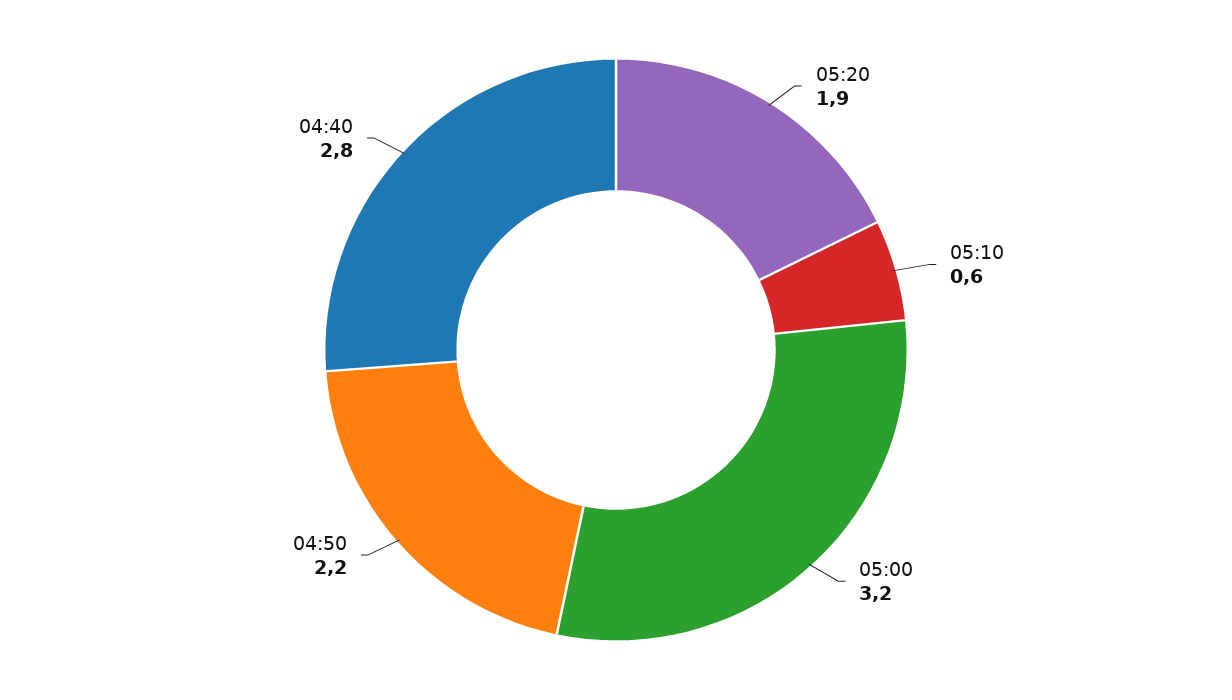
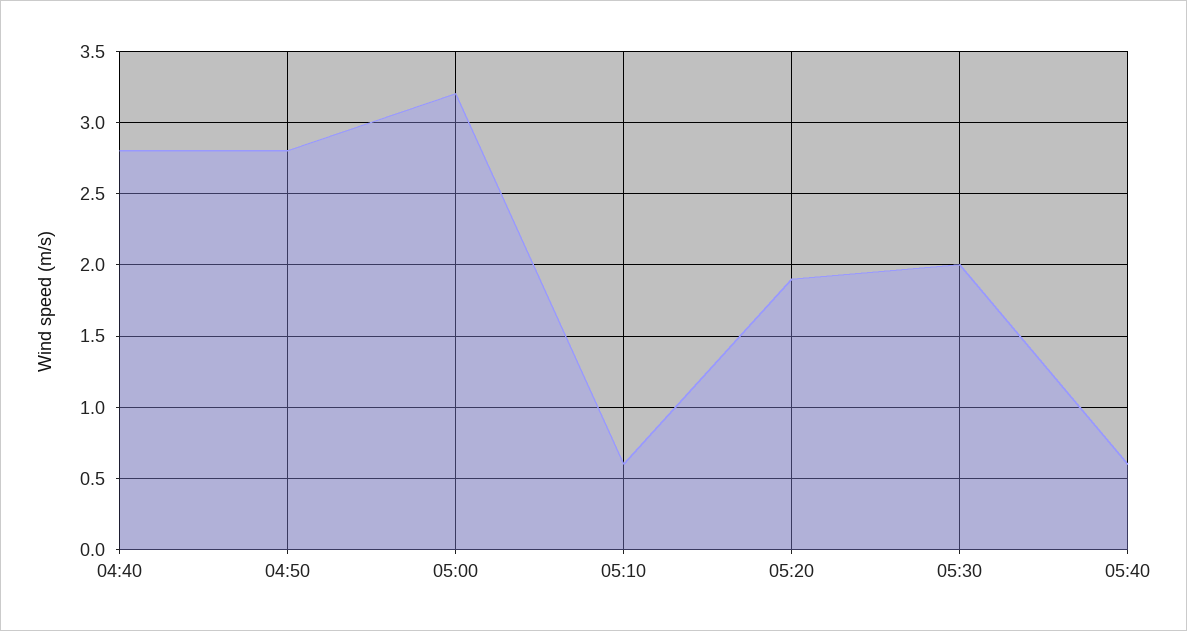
04:50: 2.2 -> 2.8
05:30: none -> 2
05:40: none -> 0.6

